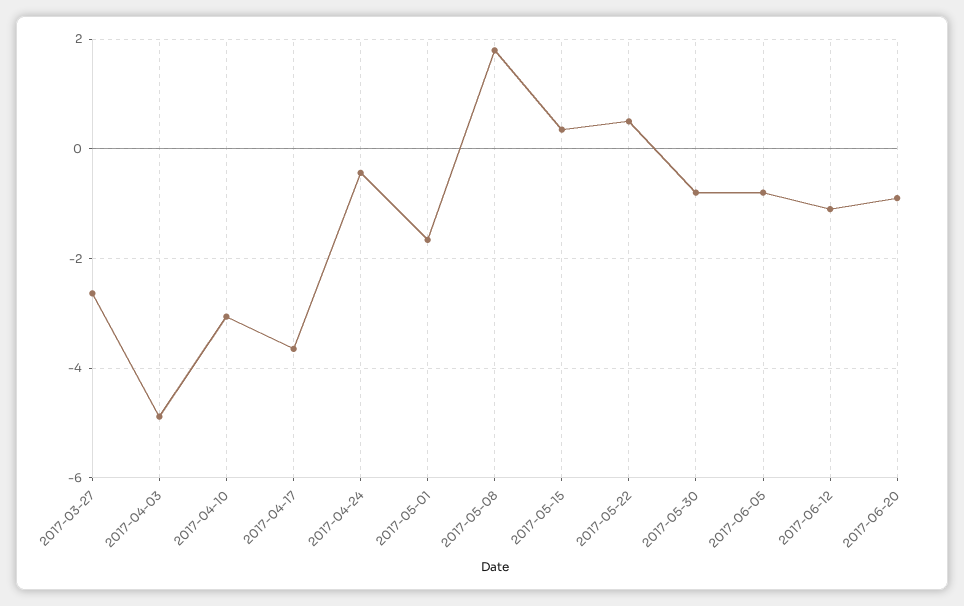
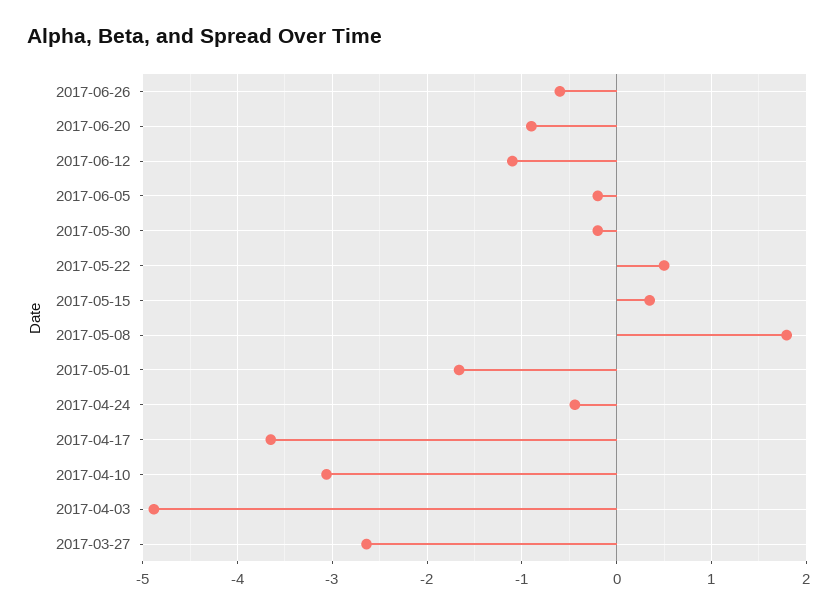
2017-05-30: -0.8 -> -0.2
2017-06-05: -0.8 -> -0.2
2017-06-26: none -> -0.6

